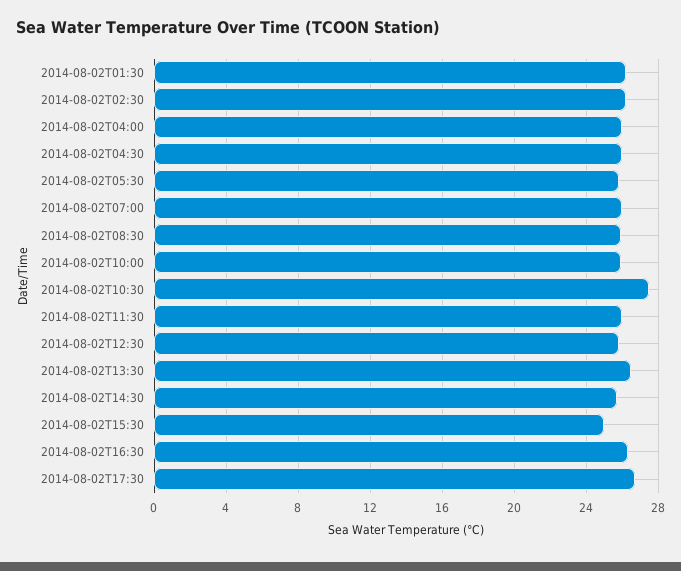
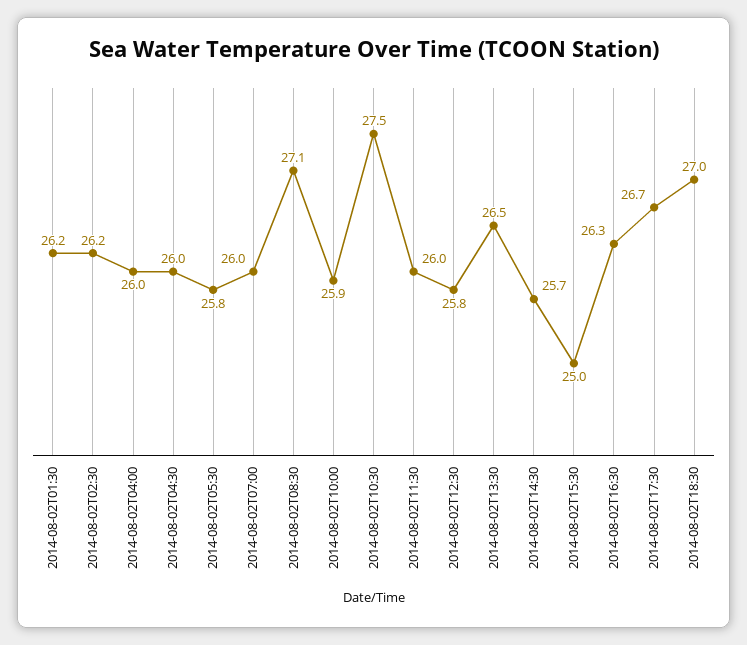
2014-08-02T08:30: 26 -> 27.1
2014-08-02T18:30: none -> 27

